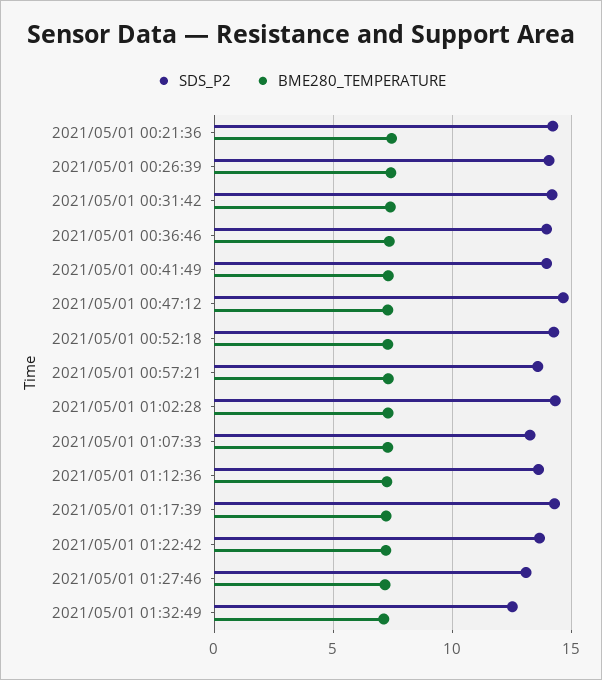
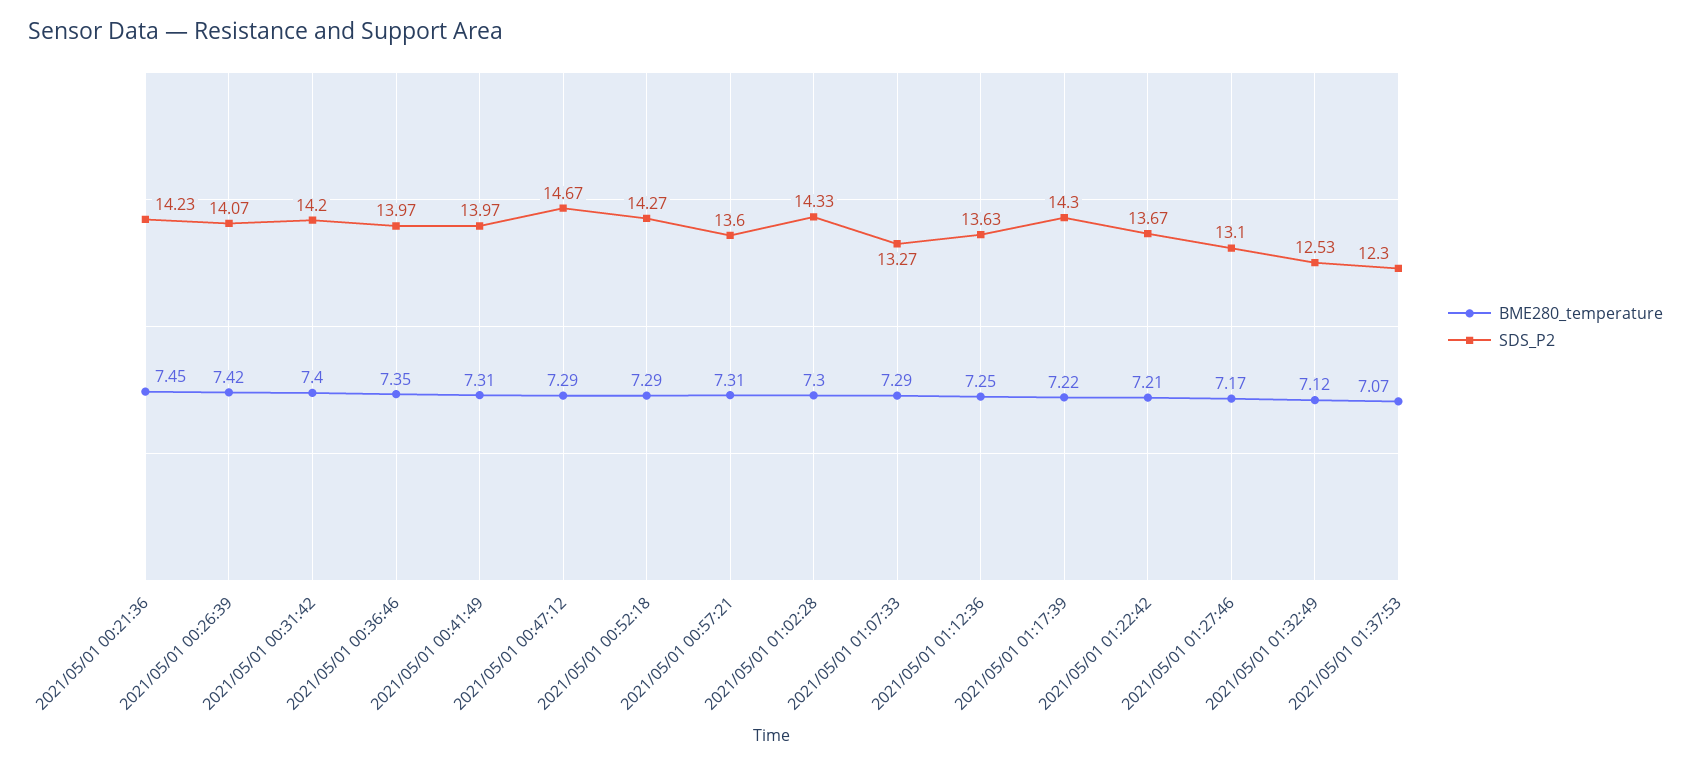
BME280_TEMPERATURE, 2021/05/01 01:37:53: none -> 7.07
SDS_P2, 2021/05/01 01:37:53: none -> 12.3

